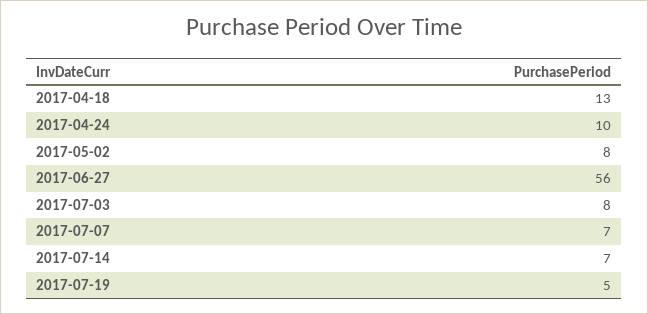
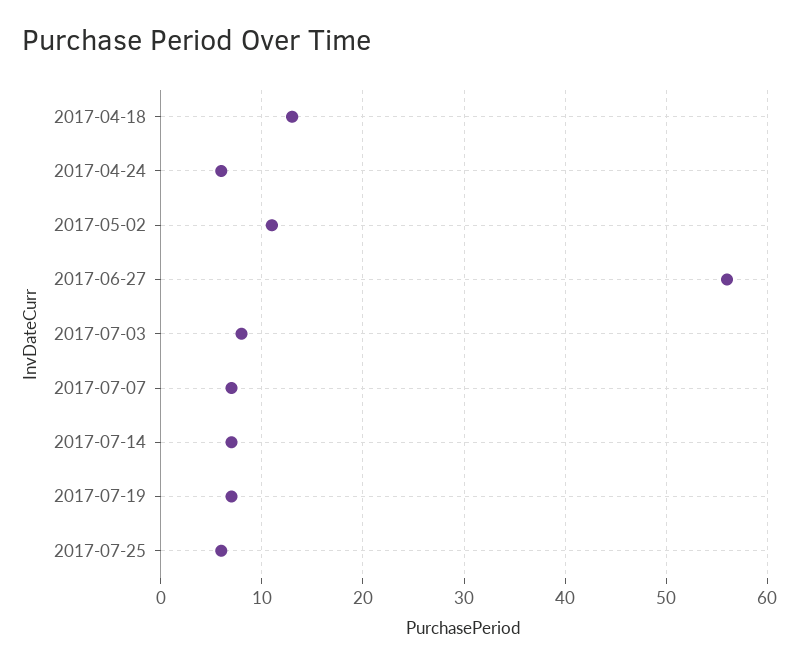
2017-04-24: 10 -> 6
2017-05-02: 8 -> 11
2017-07-19: 5 -> 7
2017-07-25: none -> 6

